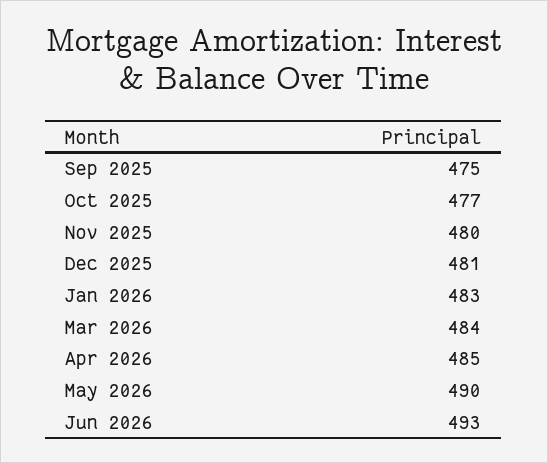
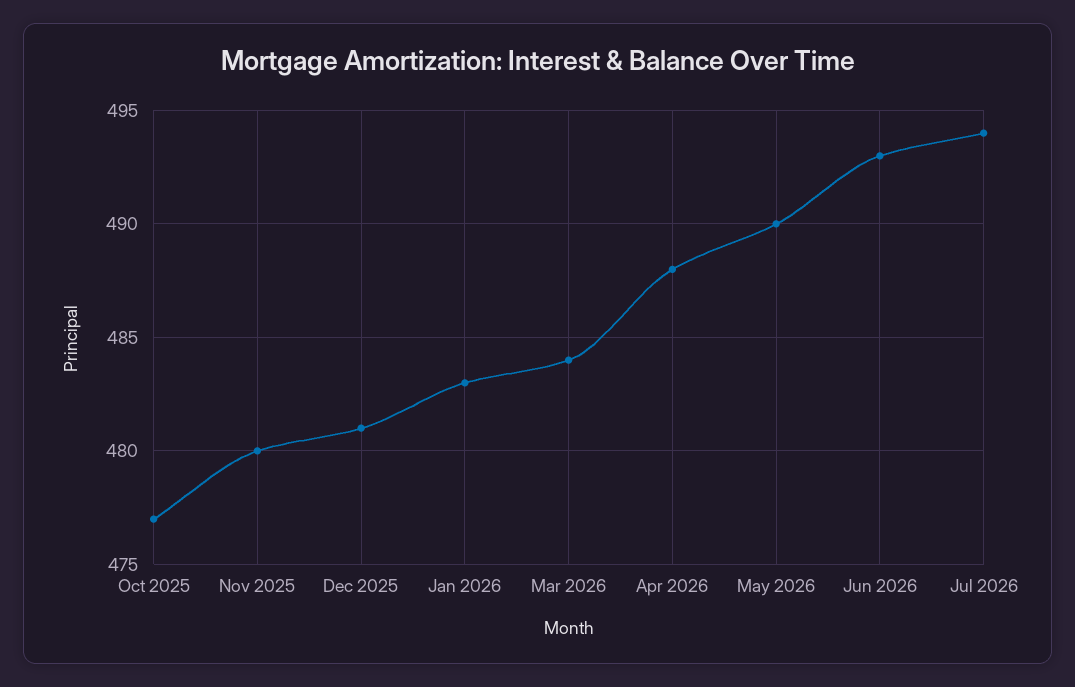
Sep 2025: 475 -> none
Apr 2026: 485 -> 488
Jul 2026: none -> 494

